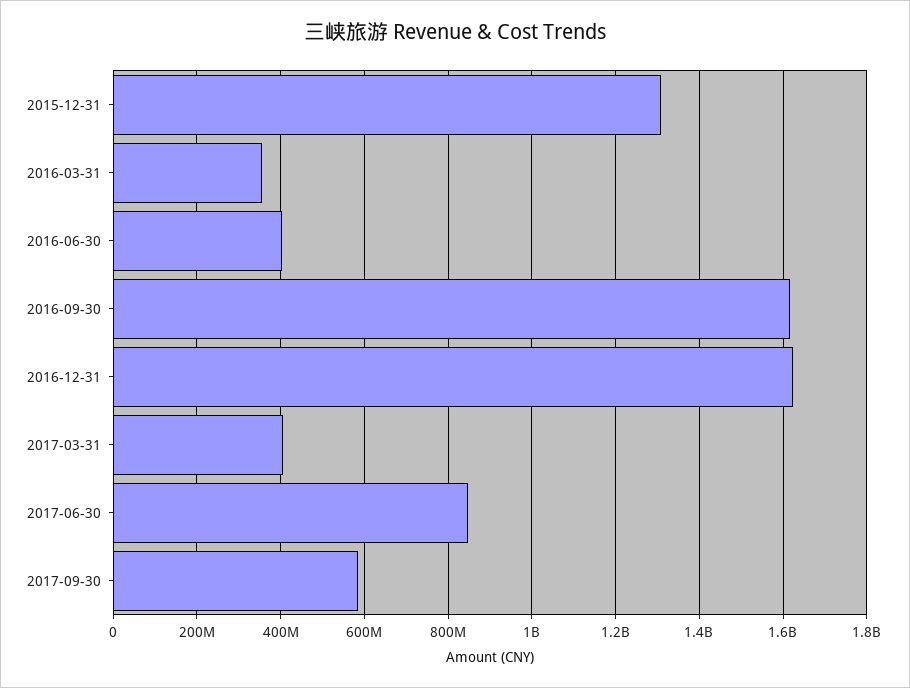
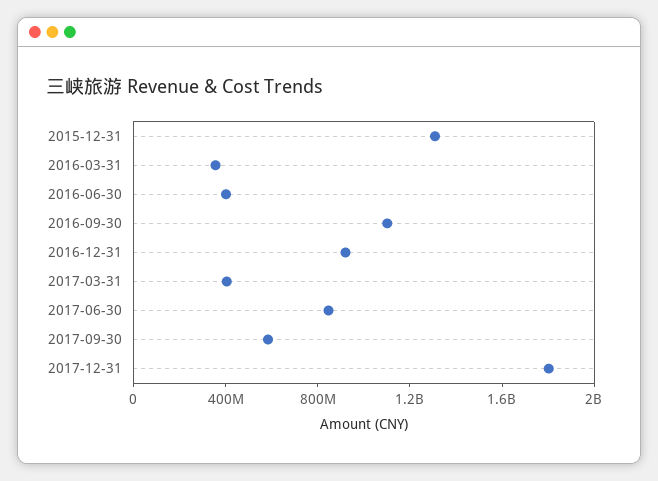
2016-09-30: 1620000000 -> 1100000000
2016-12-31: 1620000000 -> 900000000
2017-12-31: none -> 1800000000

